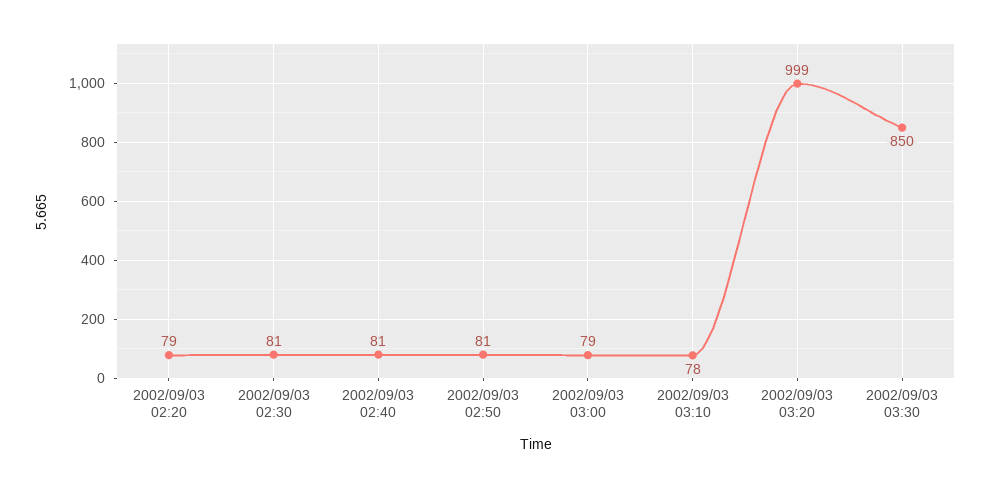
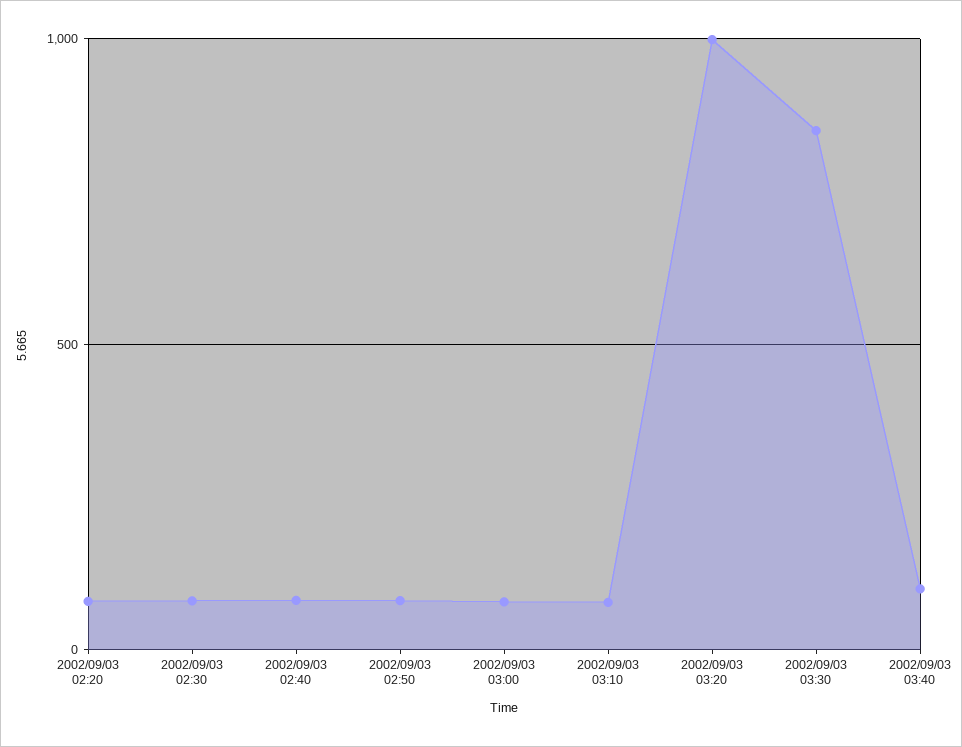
2002/09/03 03:40: none -> 100

